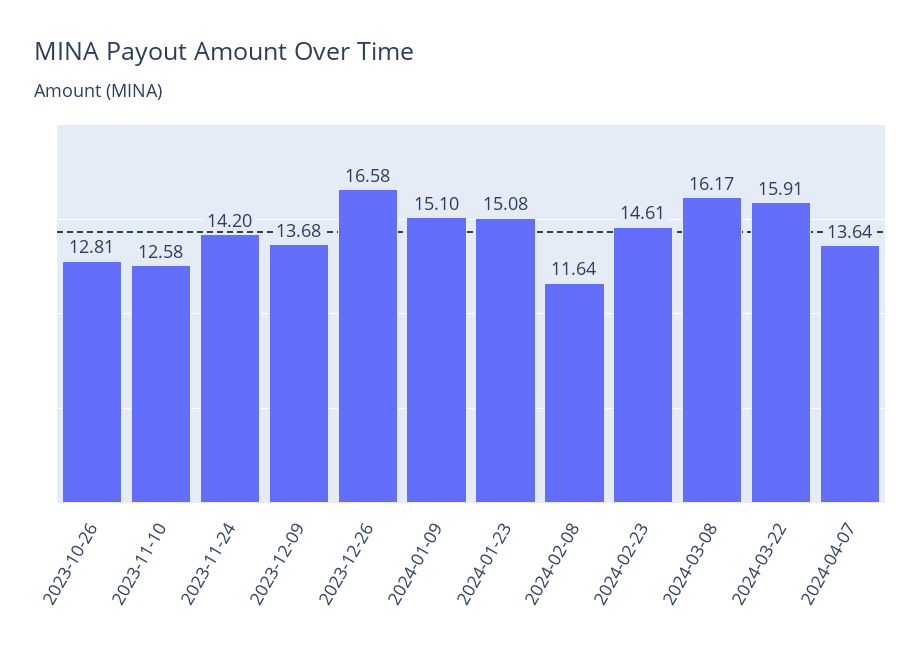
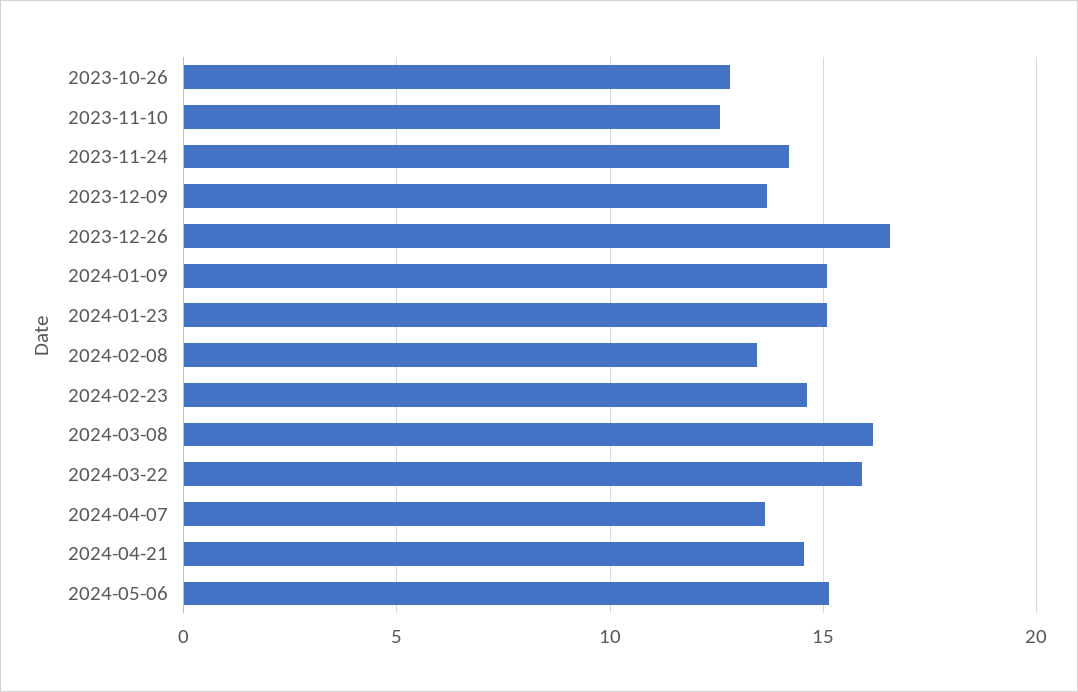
2024-02-08: 11.64 -> 13.5
2024-04-21: none -> 14.5
2024-05-06: none -> 15

